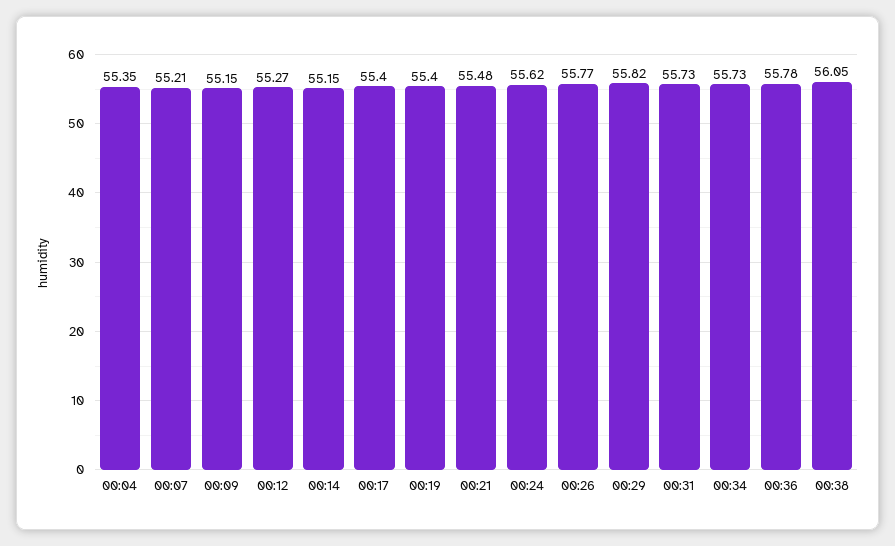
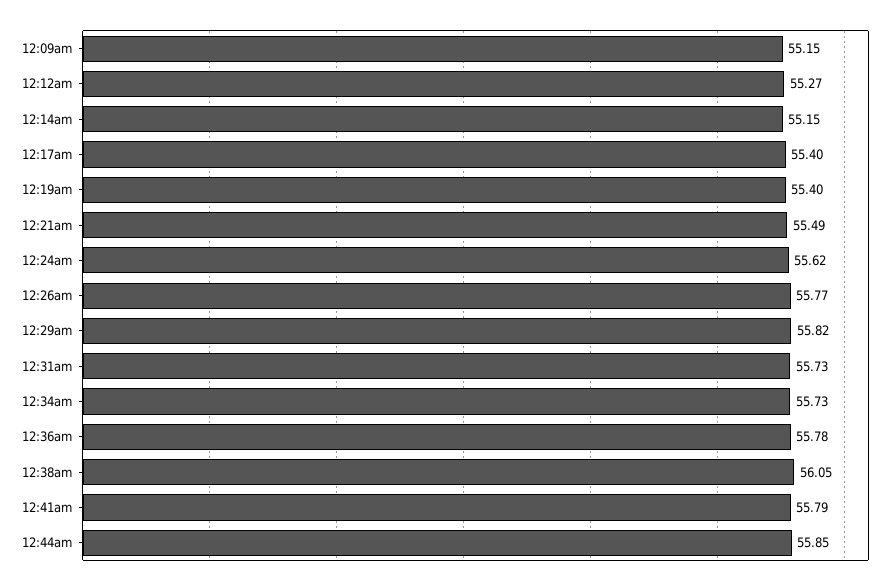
00:04: 55.35 -> none
00:07: 55.21 -> none
00:21: 55.48 -> 55.49
12:41am: none -> 55.79
12:44am: none -> 55.85

